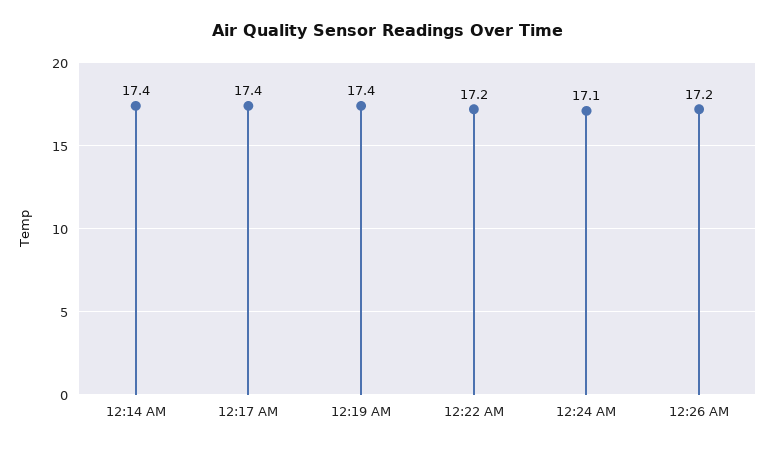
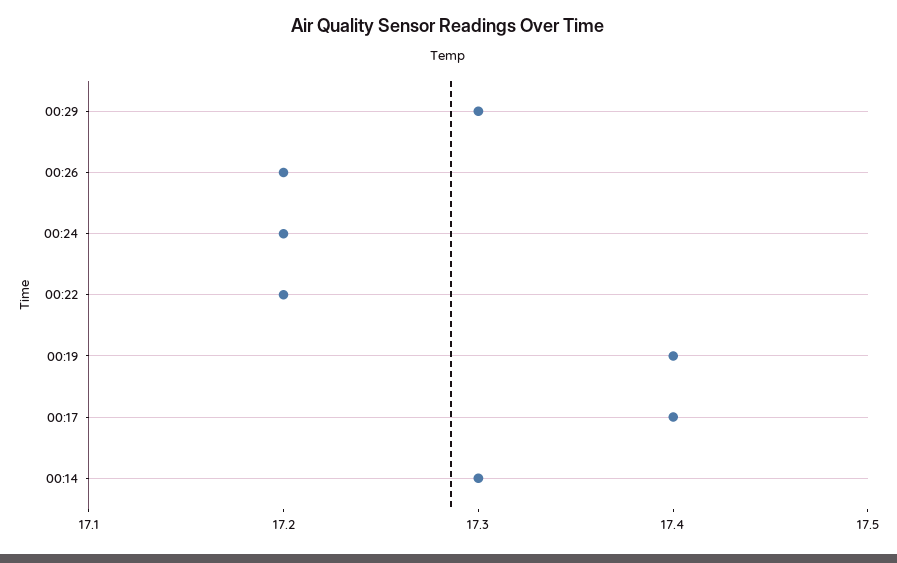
12:14 AM: 17.4 -> 17.3
12:24 AM: 17.1 -> 17.2
00:29: none -> 17.3

